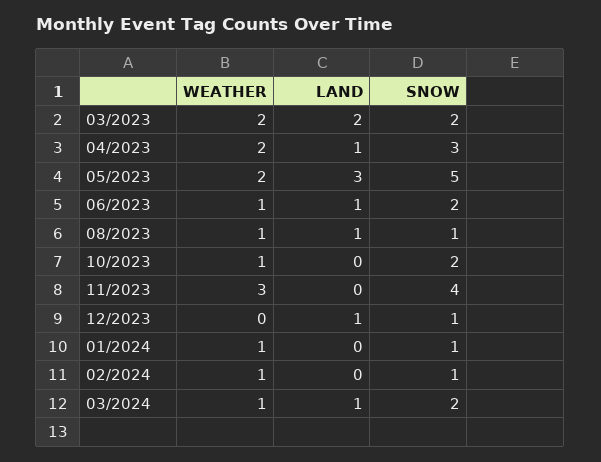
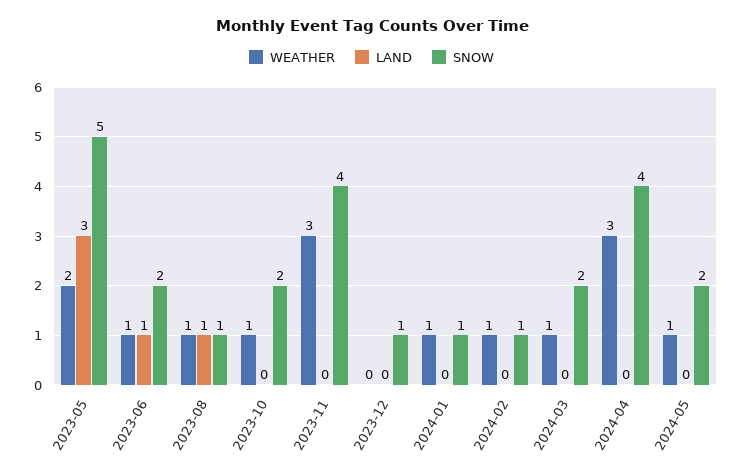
WEATHER, 03/2023: 2 -> none
LAND, 03/2023: 2 -> none
SNOW, 03/2023: 2 -> none
WEATHER, 04/2023: 2 -> none
LAND, 04/2023: 1 -> none
SNOW, 04/2023: 3 -> none
LAND, 12/2023: 1 -> 0
LAND, 03/2024: 1 -> 0
WEATHER, 2024-04: none -> 3
LAND, 2024-04: none -> 0
SNOW, 2024-04: none -> 4
WEATHER, 2024-05: none -> 1
LAND, 2024-05: none -> 0
SNOW, 2024-05: none -> 2

